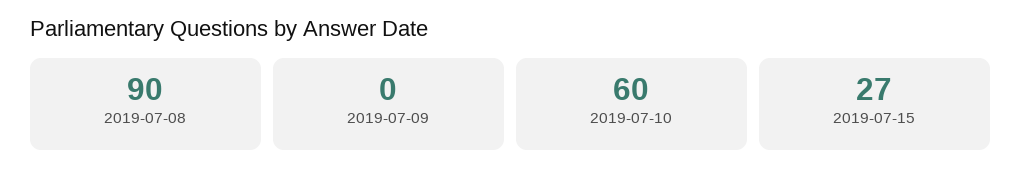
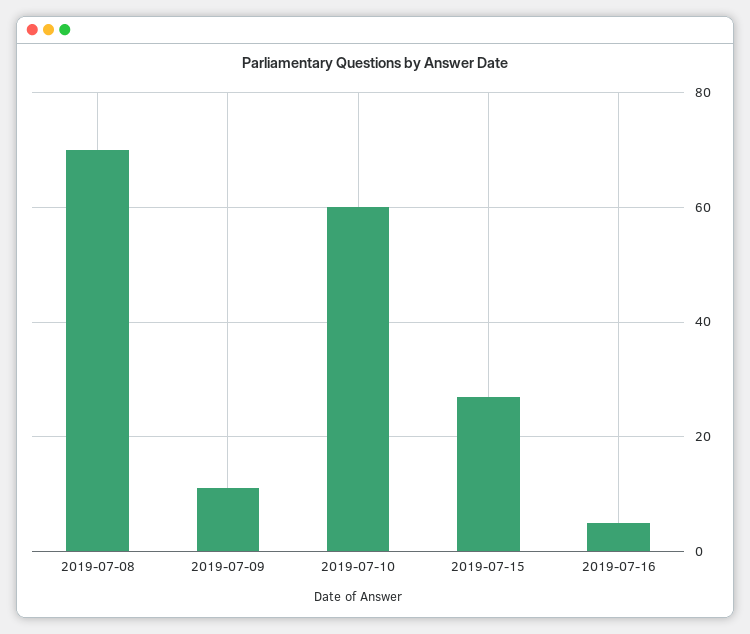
2019-07-08: 90 -> 70
2019-07-09: 0 -> 10
2019-07-16: none -> 5

